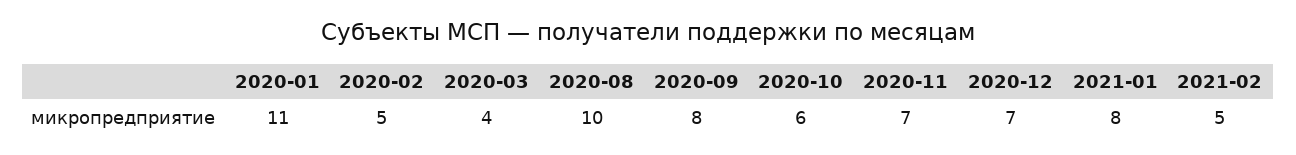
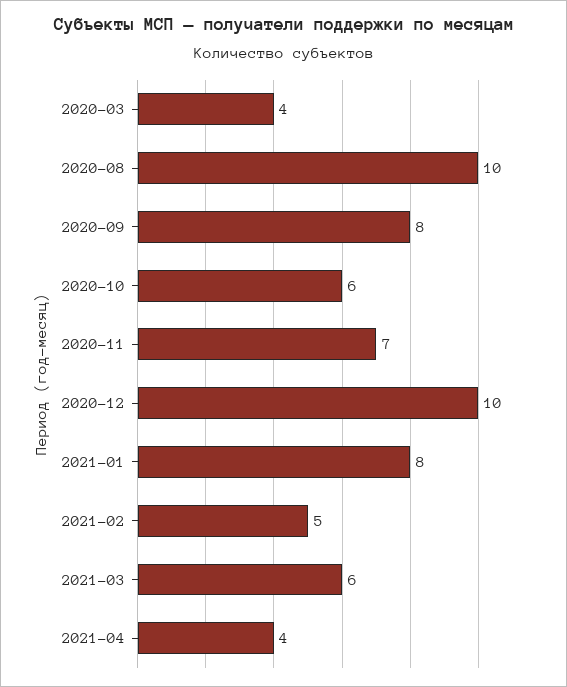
2020-01: 11 -> none
2020-02: 5 -> none
2020-12: 7 -> 10
2021-03: none -> 6
2021-04: none -> 4

